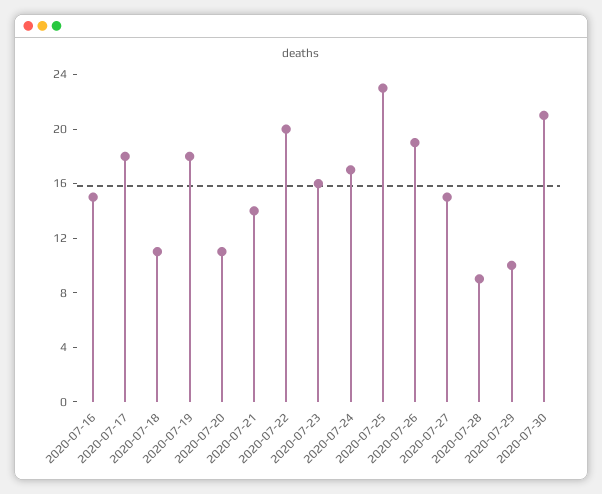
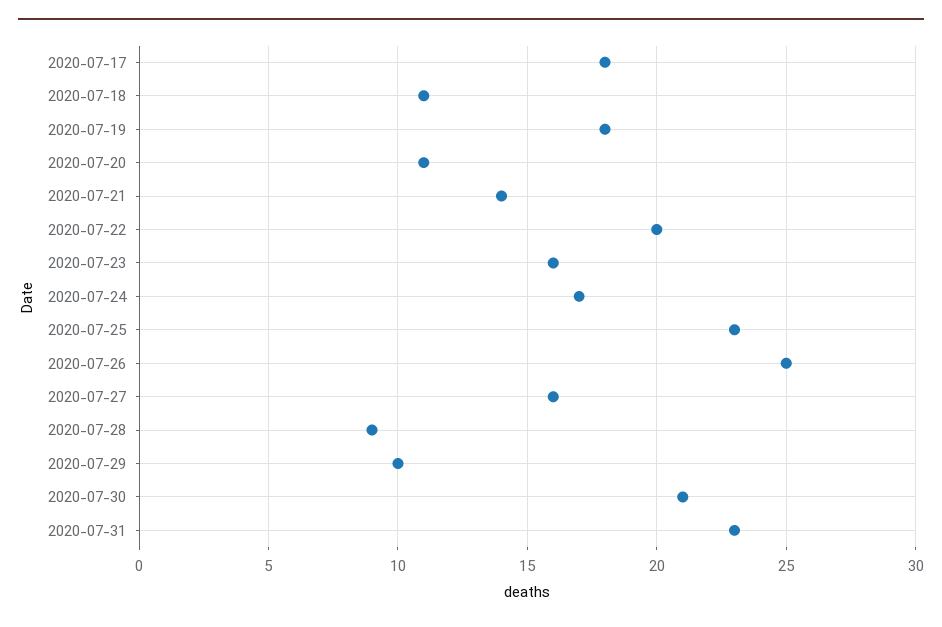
2020-07-16: 15 -> none
2020-07-26: 19 -> 25
2020-07-27: 15 -> 16
2020-07-31: none -> 23

